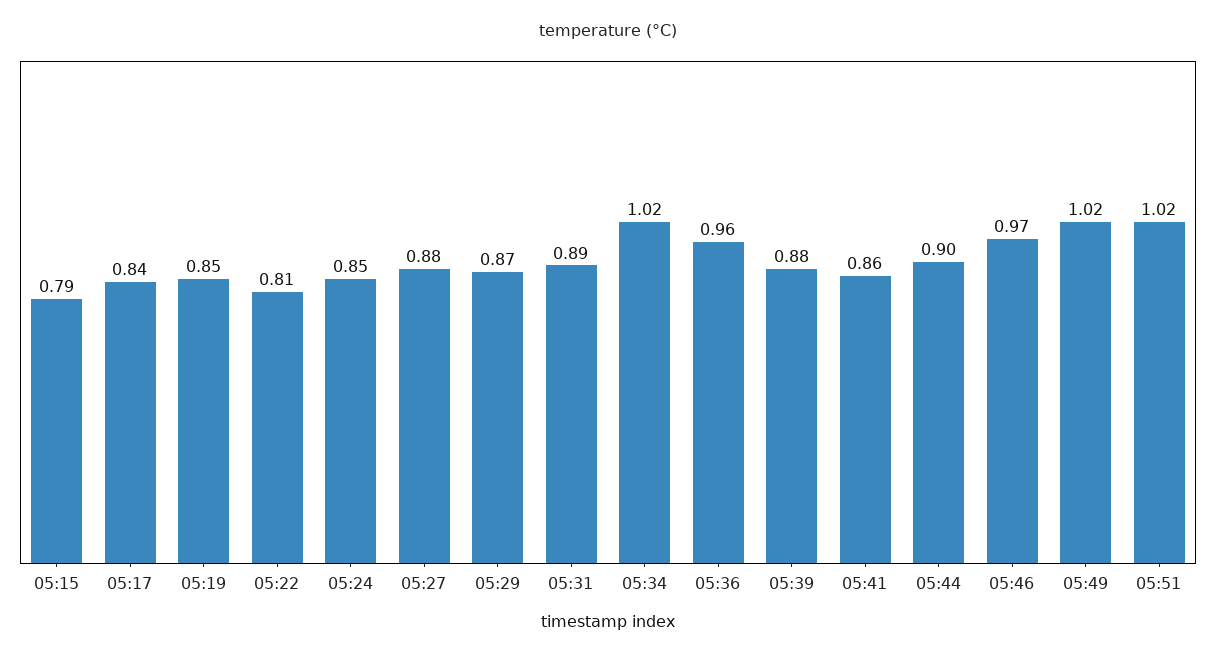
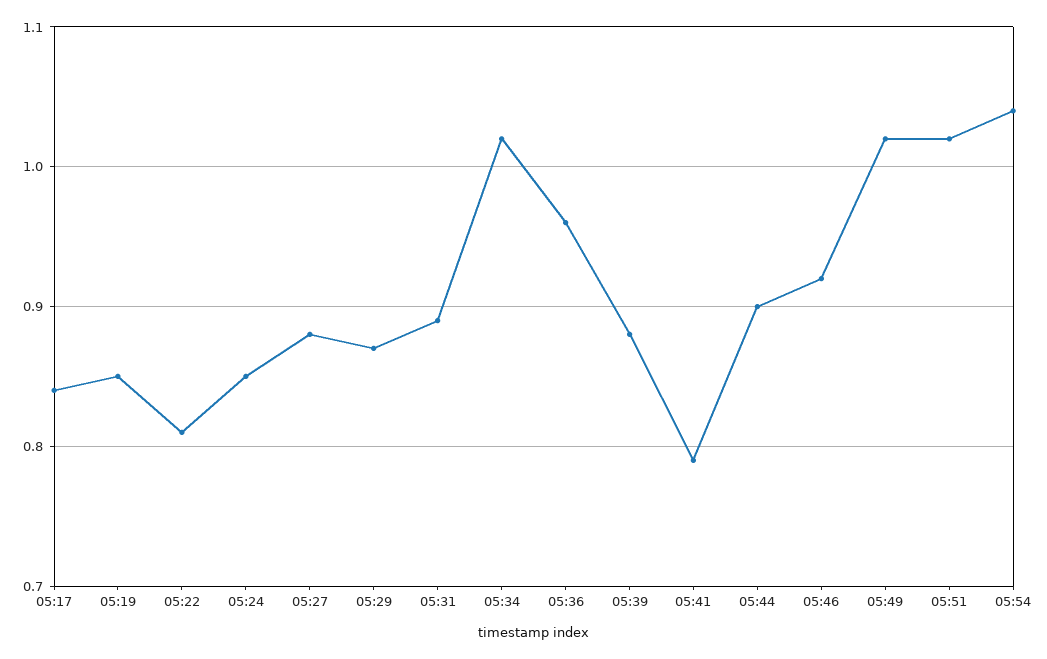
05:15: 0.79 -> none
05:41: 0.86 -> 0.79
05:46: 0.97 -> 0.92
05:54: none -> 1.04

